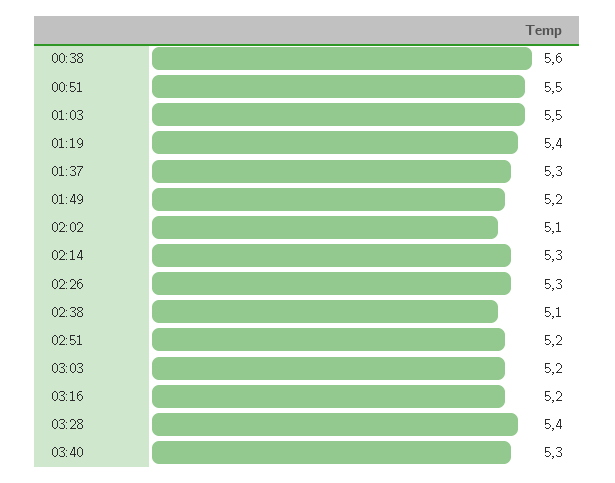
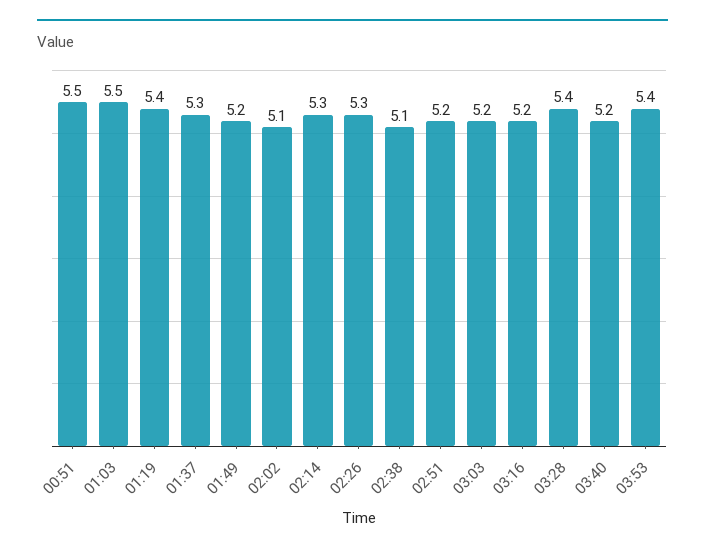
00:38: 5.6 -> none
03:40: 5.3 -> 5.2
03:53: none -> 5.4

